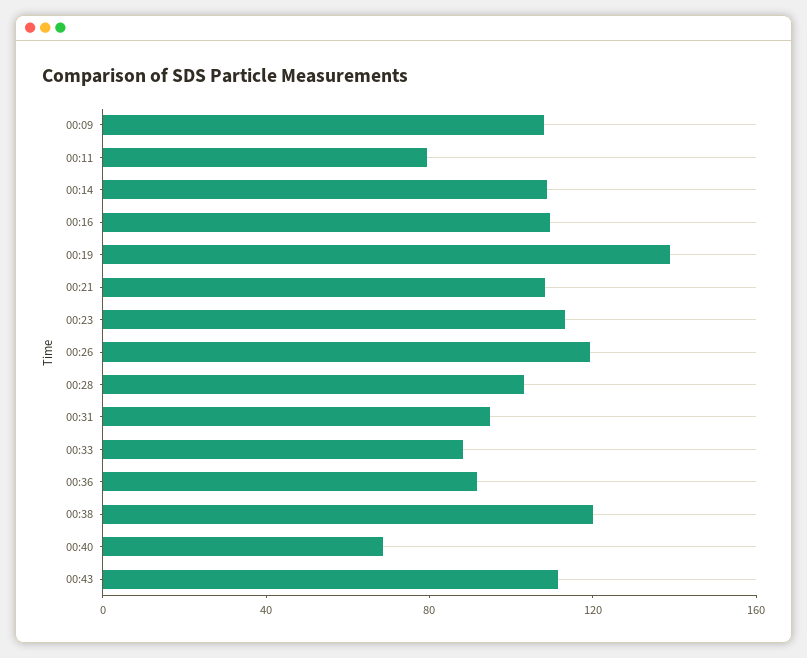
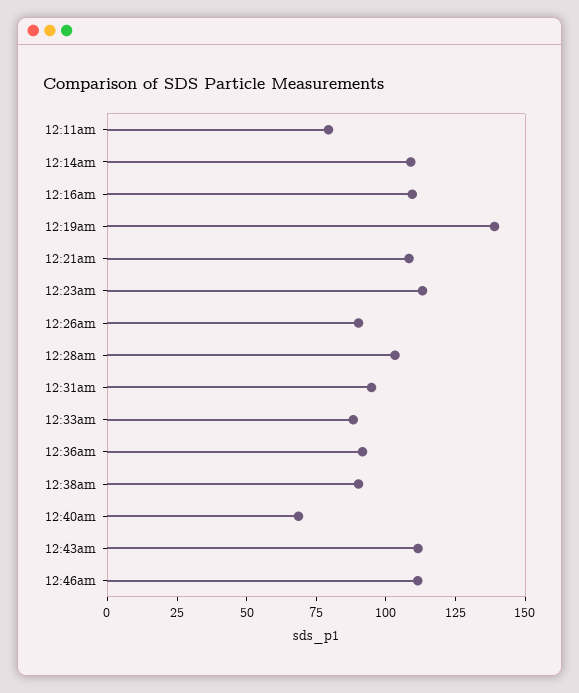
00:09: 110 -> none
00:26: 120 -> 90
00:38: 120 -> 90
12:46am: none -> 110

